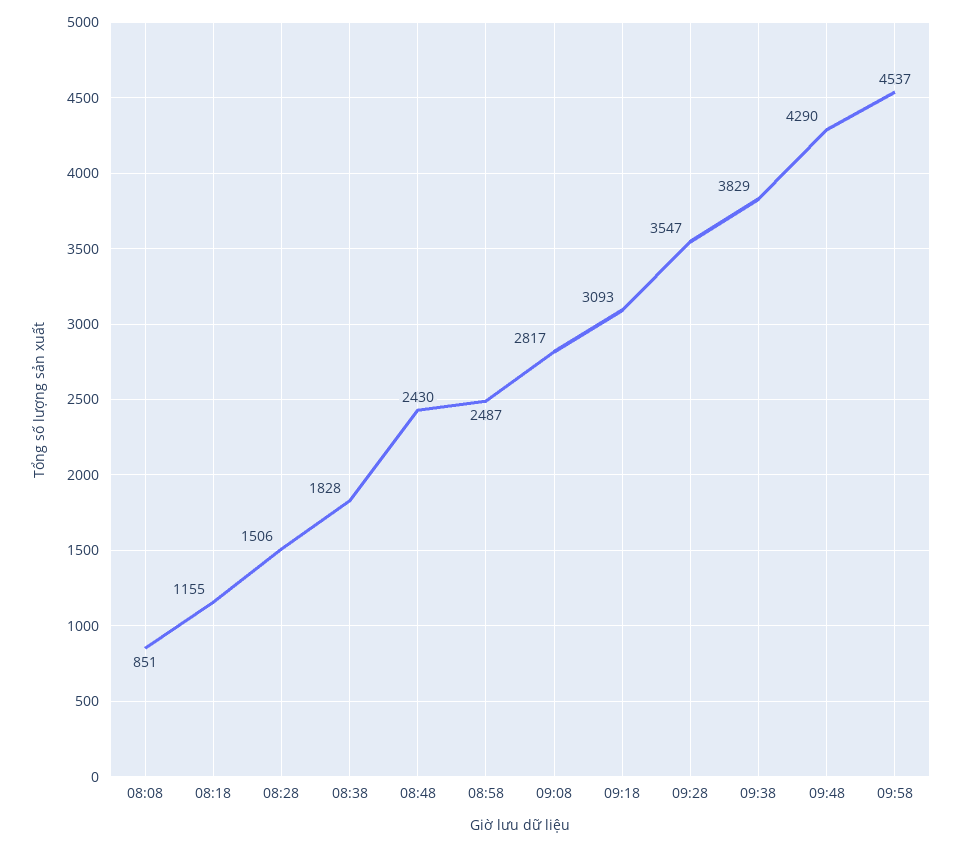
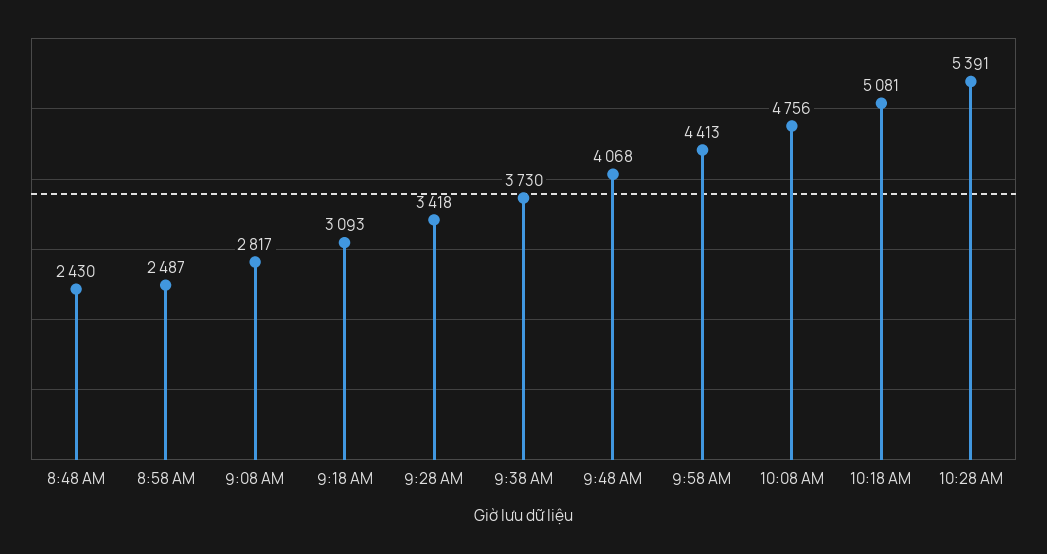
08:08: 851 -> none
08:18: 1155 -> none
08:28: 1506 -> none
08:38: 1828 -> none
09:28: 3547 -> 3418
09:38: 3829 -> 3730
09:48: 4290 -> 4068
09:58: 4537 -> 4413
10:08 AM: none -> 4756
10:18 AM: none -> 5081
10:28 AM: none -> 5391

